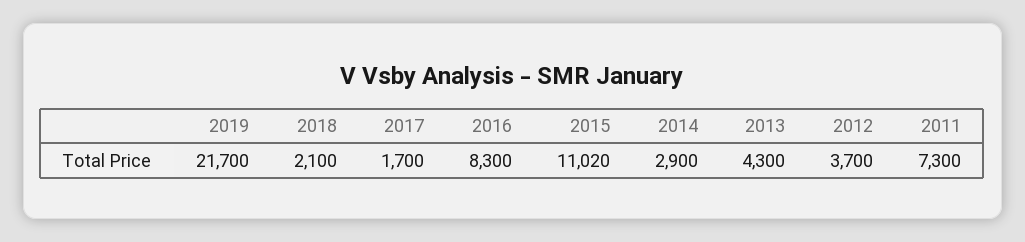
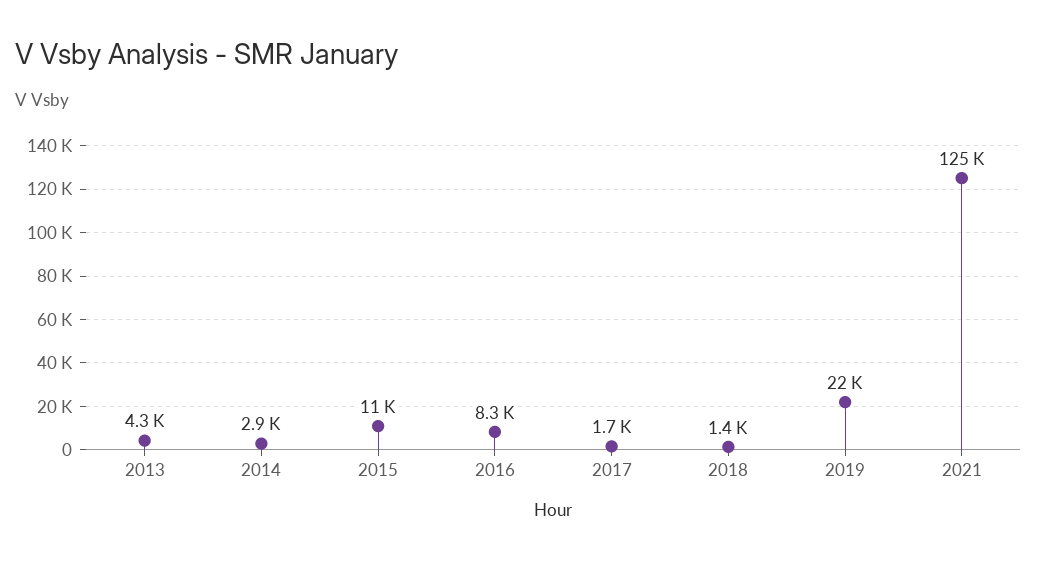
2018: 2100 -> 1400
2012: 3700 -> none
2011: 7300 -> none
2021: none -> 125000

